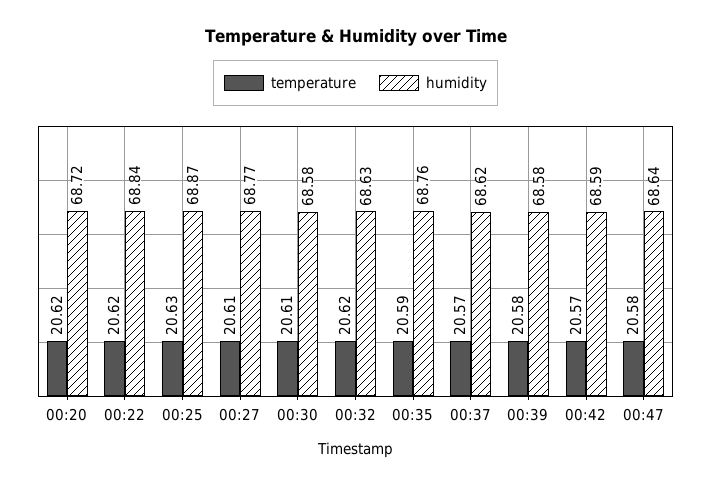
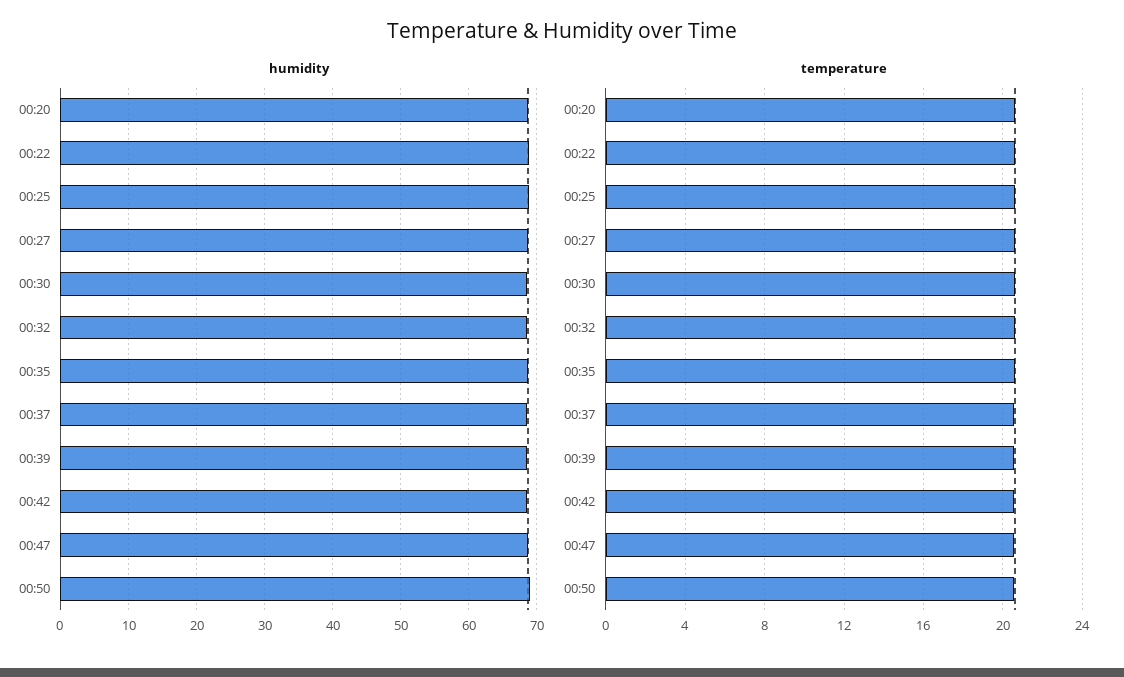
humidity, 00:50: none -> 69
temperature, 00:50: none -> 20.5

